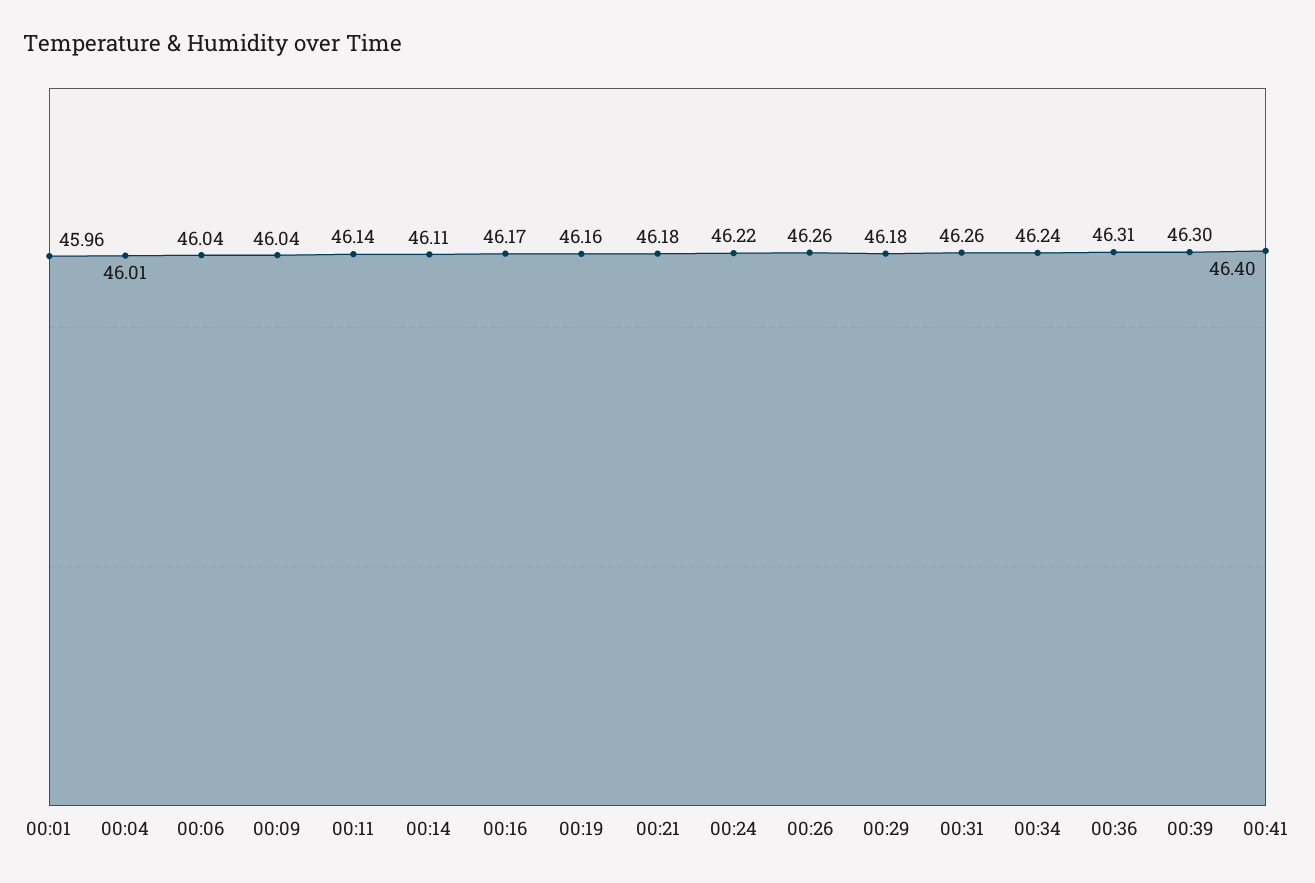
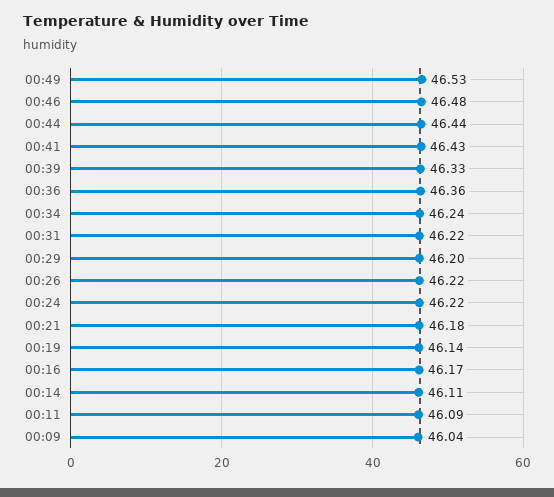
00:01: 45.96 -> none
00:04: 46.01 -> none
00:06: 46.04 -> none
00:11: 46.14 -> 46.09
00:19: 46.16 -> 46.14
00:26: 46.26 -> 46.22
00:29: 46.18 -> 46.2
00:31: 46.26 -> 46.22
00:36: 46.31 -> 46.36
00:39: 46.3 -> 46.33
00:41: 46.4 -> 46.43
00:49: none -> 46.53
00:46: none -> 46.48
00:44: none -> 46.44

